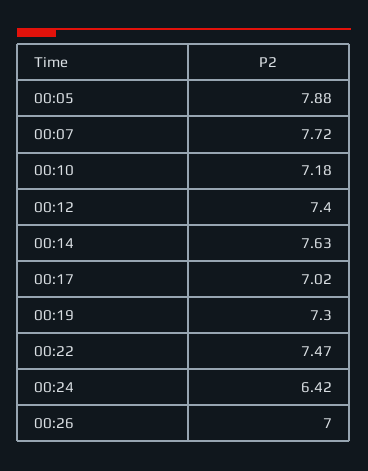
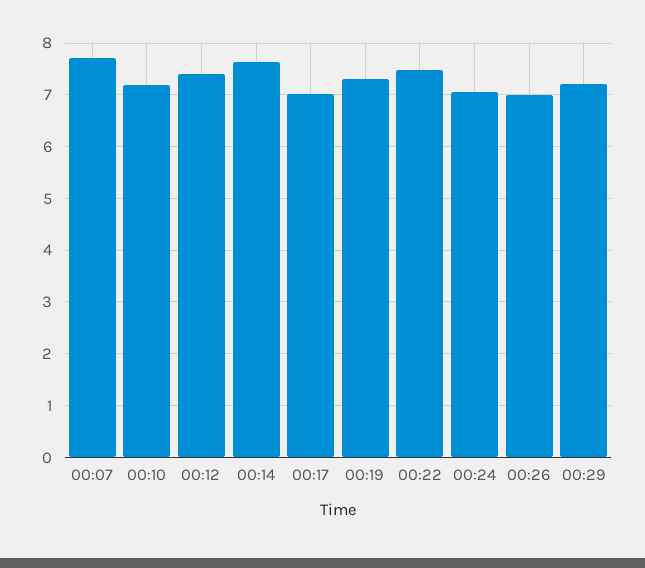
00:05: 7.88 -> none
00:24: 6.42 -> 7
00:29: none -> 7.2

